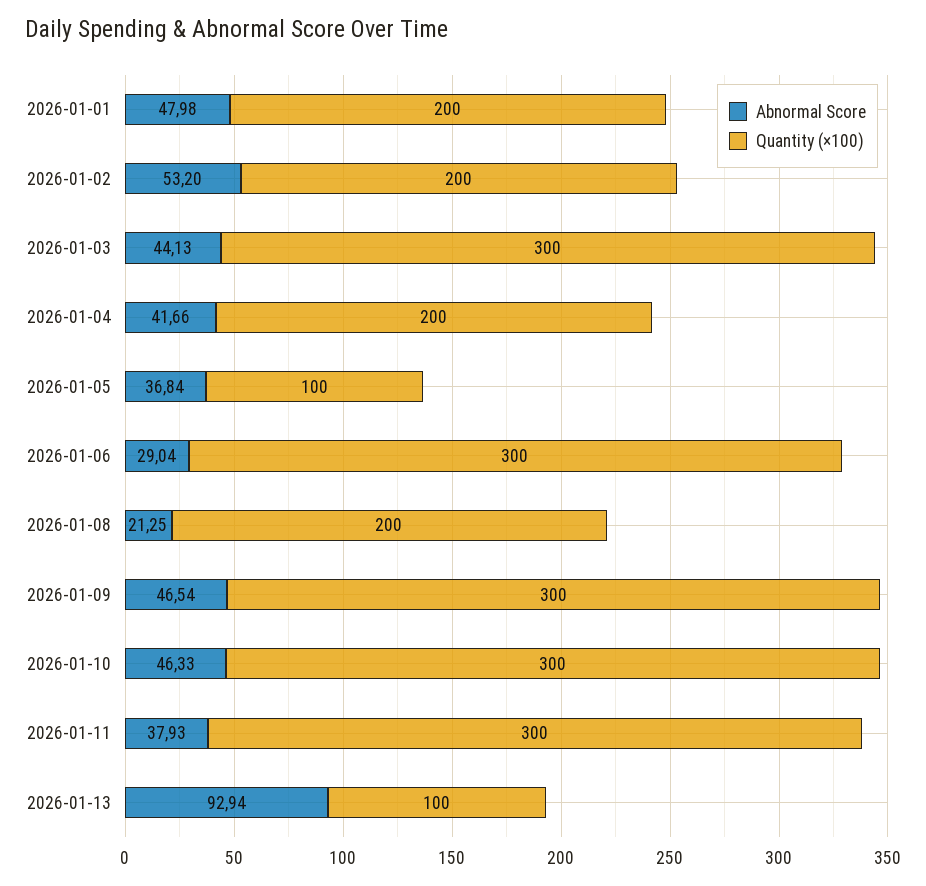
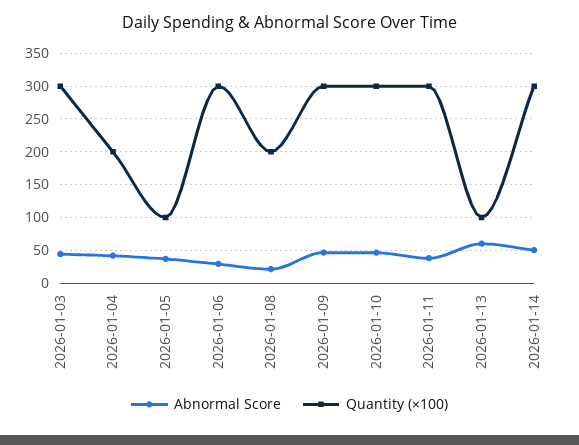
Abnormal Score, 2026-01-01: 47.98 -> none
Quantity (×100), 2026-01-01: 200 -> none
Abnormal Score, 2026-01-02: 53.2 -> none
Quantity (×100), 2026-01-02: 200 -> none
Abnormal Score, 2026-01-13: 92.94 -> 60
Abnormal Score, 2026-01-14: none -> 50
Quantity (×100), 2026-01-14: none -> 300

